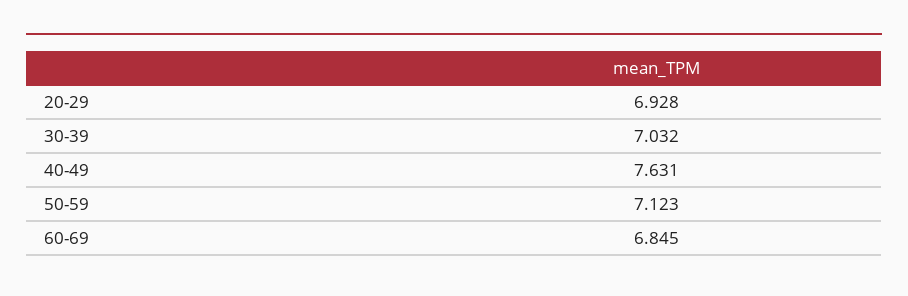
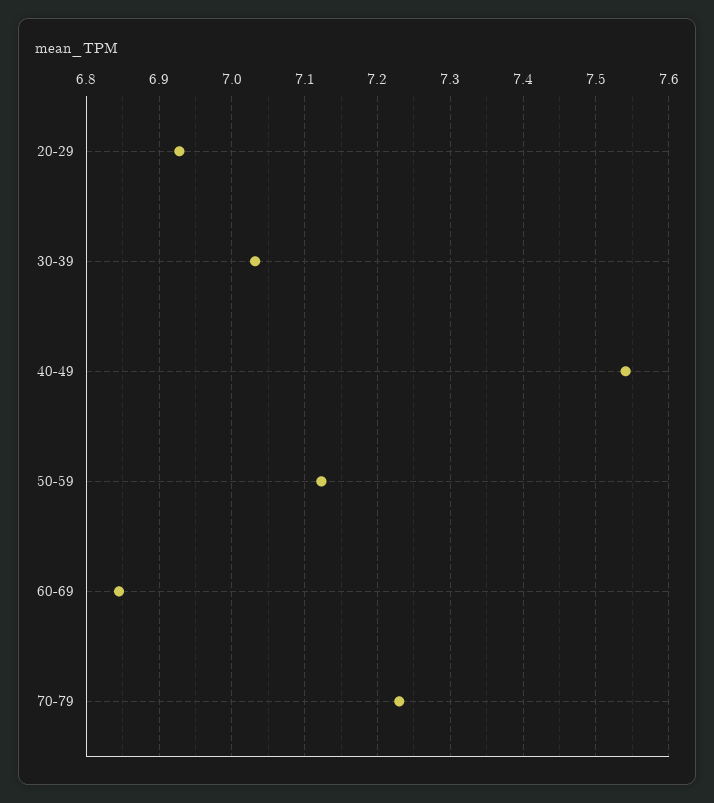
40-49: 7.631 -> 7.54
70-79: none -> 7.23

